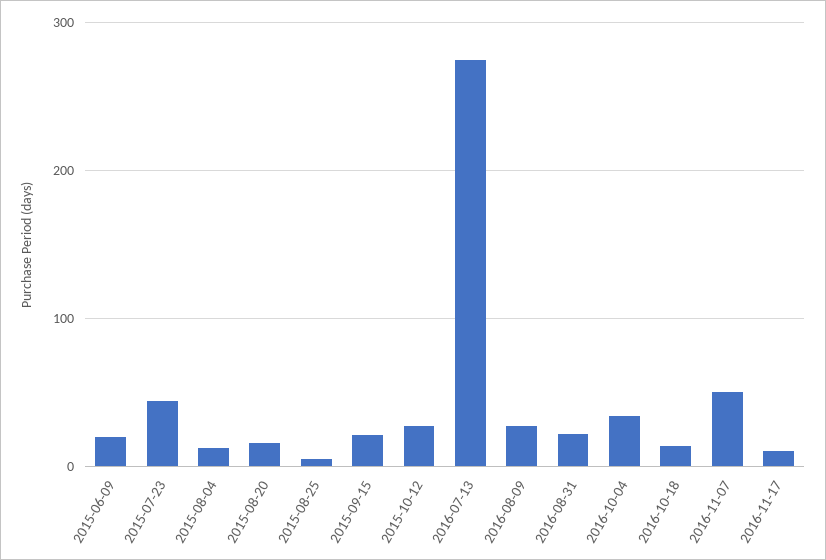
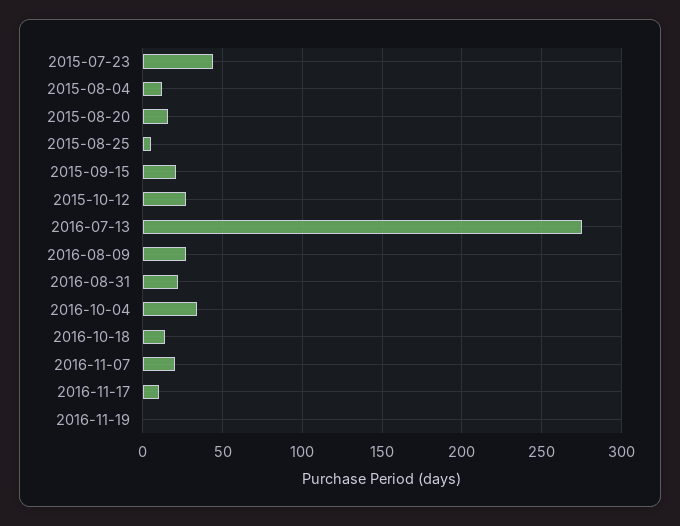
2015-06-09: 20 -> none
2016-11-07: 50 -> 20
2016-11-19: none -> 0

